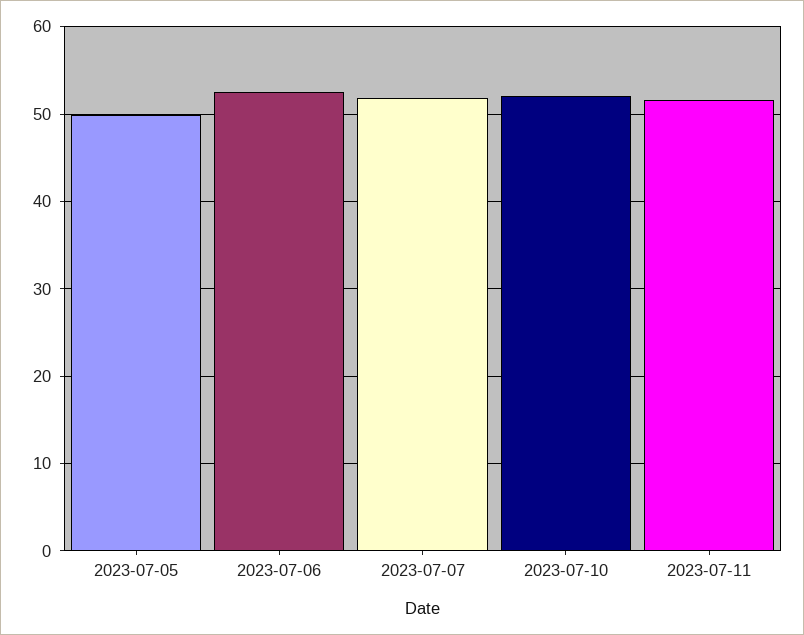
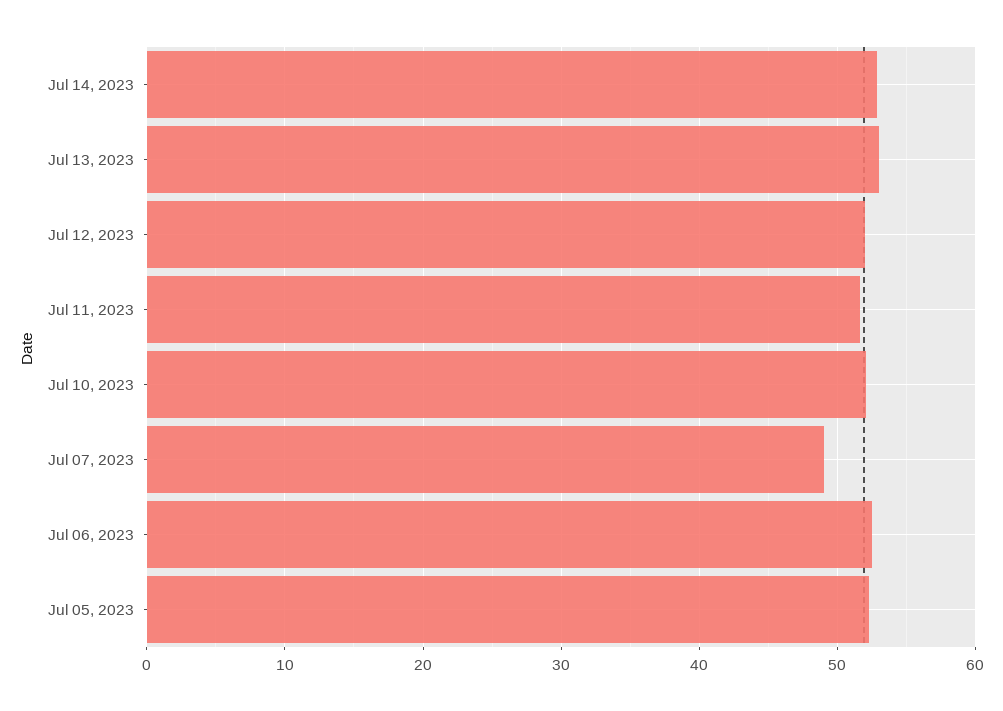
2023-07-05: 50 -> 52
2023-07-07: 52 -> 49
Jul 14, 2023: none -> 53
Jul 13, 2023: none -> 53
Jul 12, 2023: none -> 52

